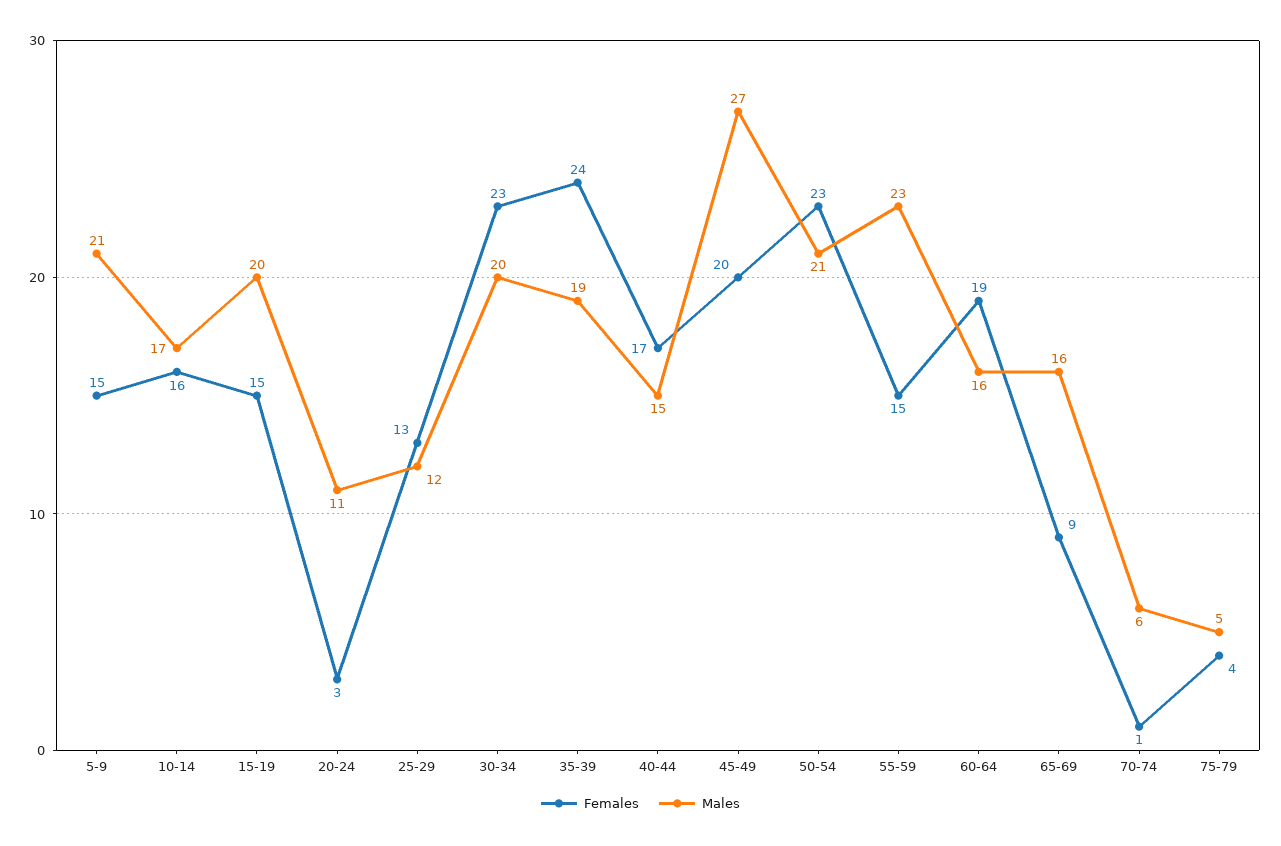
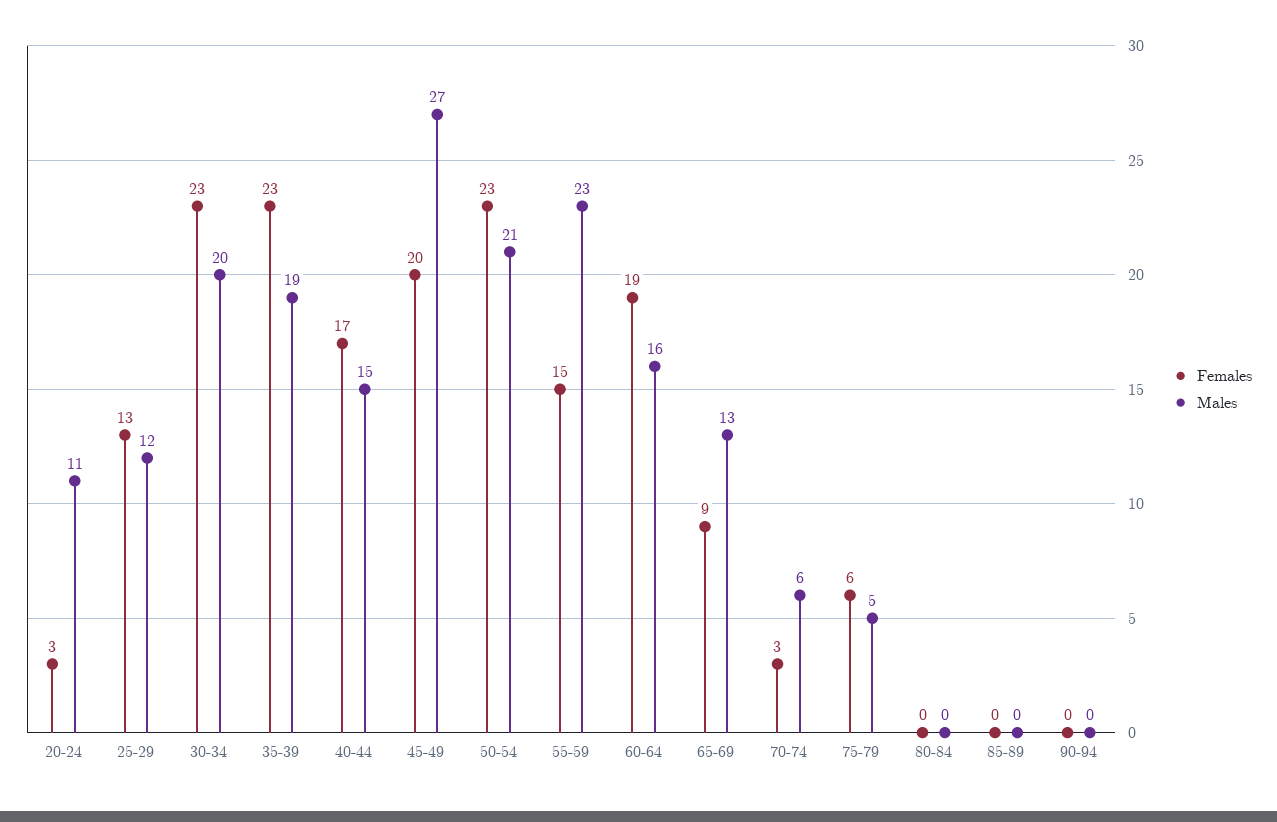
Females, 5-9: 15 -> none
Males, 5-9: 21 -> none
Females, 10-14: 16 -> none
Males, 10-14: 17 -> none
Females, 15-19: 15 -> none
Males, 15-19: 20 -> none
Females, 35-39: 24 -> 23
Males, 65-69: 16 -> 13
Females, 70-74: 1 -> 3
Females, 75-79: 4 -> 6
Females, 80-84: none -> 0
Males, 80-84: none -> 0
Females, 85-89: none -> 0
Males, 85-89: none -> 0
Females, 90-94: none -> 0
Males, 90-94: none -> 0

